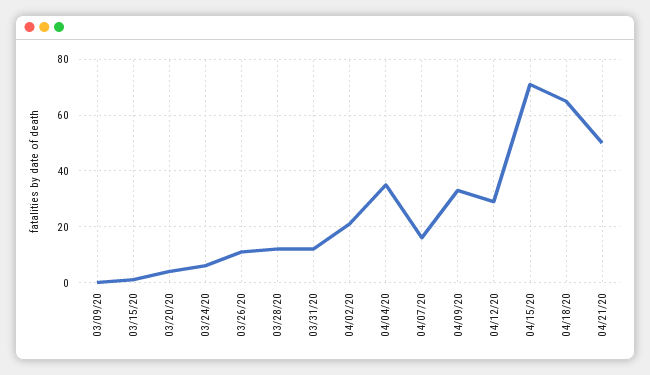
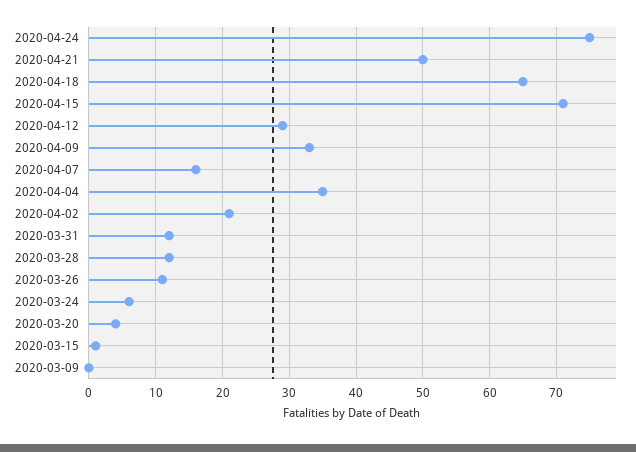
2020-04-24: none -> 75

